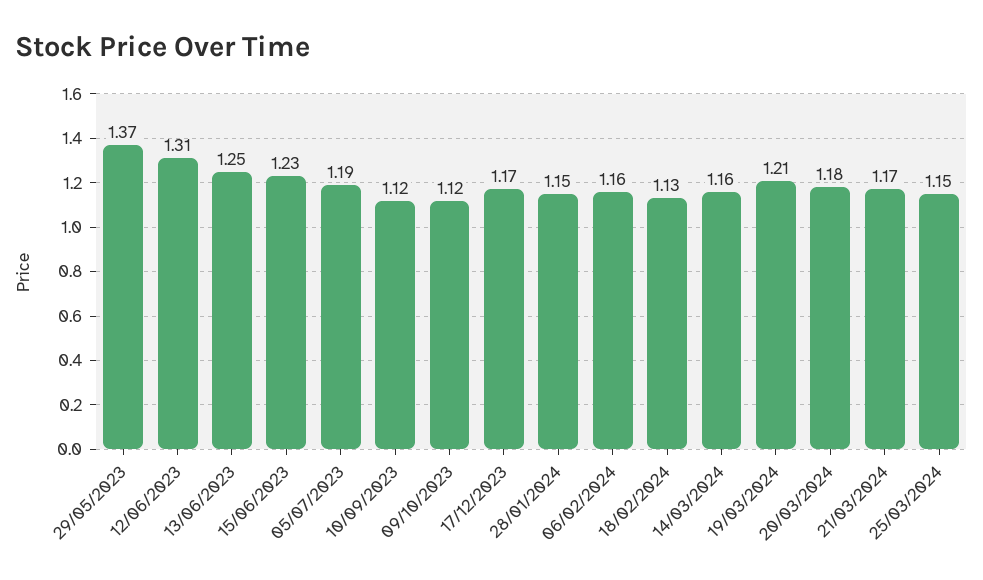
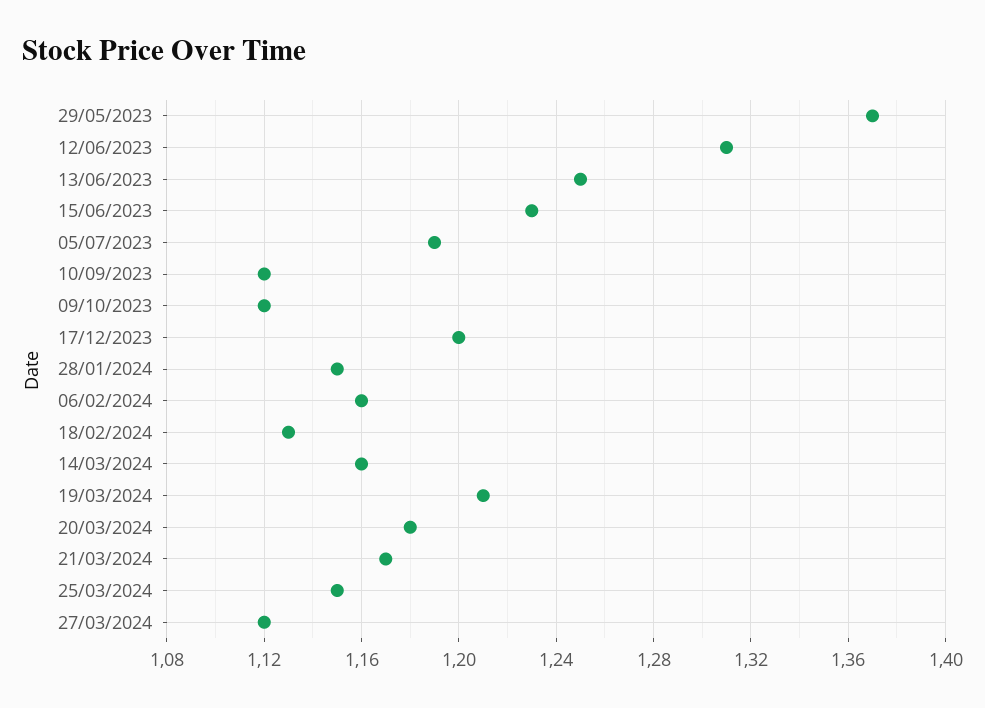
17/12/2023: 1.17 -> 1.2
27/03/2024: none -> 1.12

